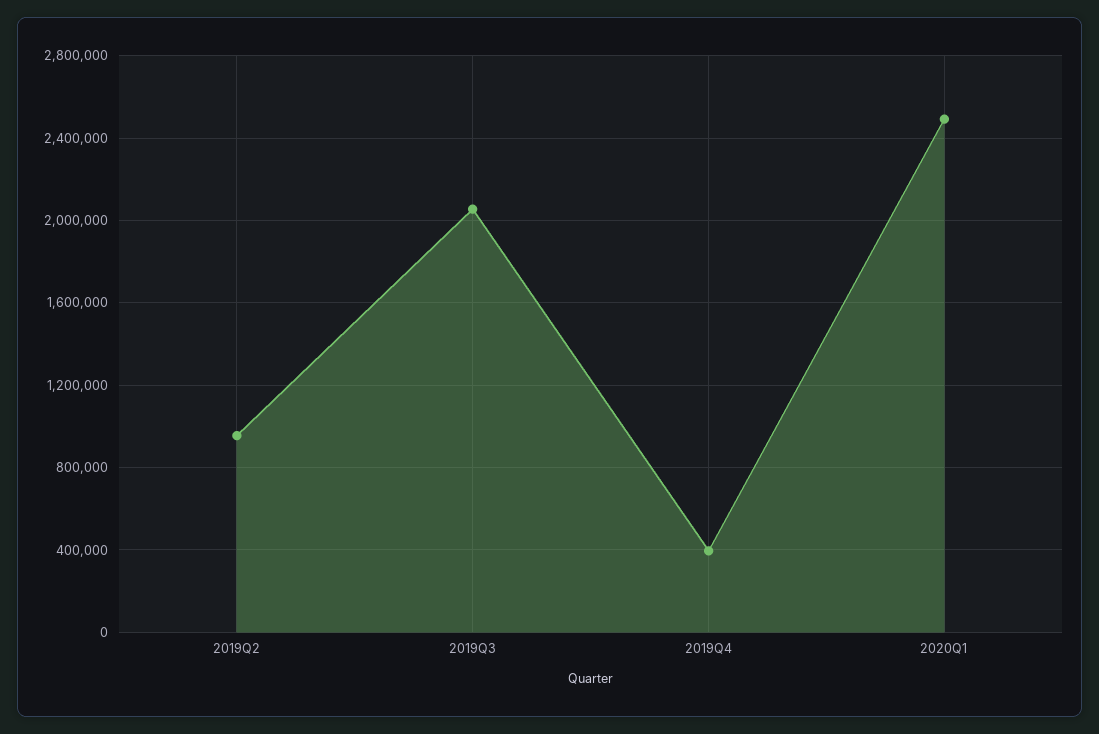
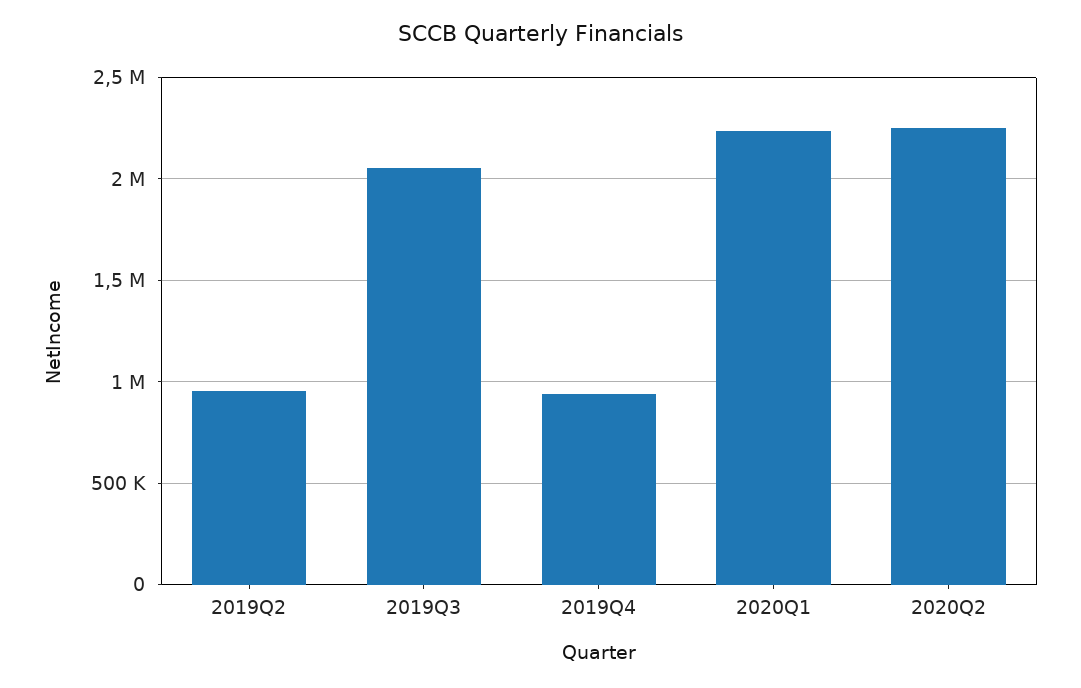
2019Q4: 400000 -> 950000
2020Q1: 2500000 -> 2250000
2020Q2: none -> 2250000

